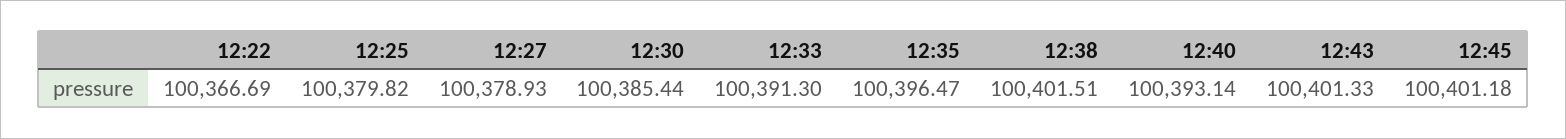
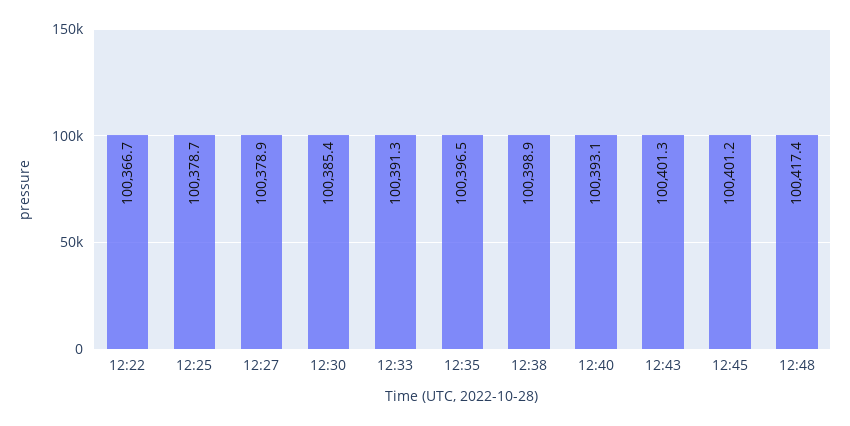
12:25: 100379.82 -> 100378.7
12:38: 100401.51 -> 100398.9
12:48: none -> 100417.4

